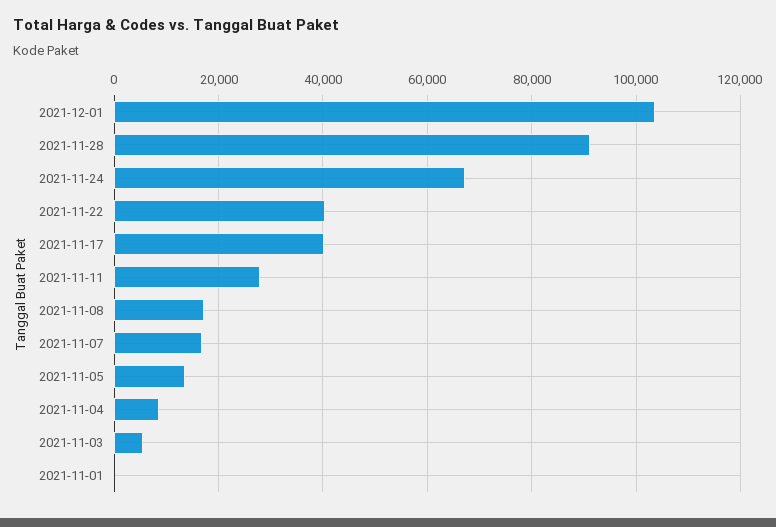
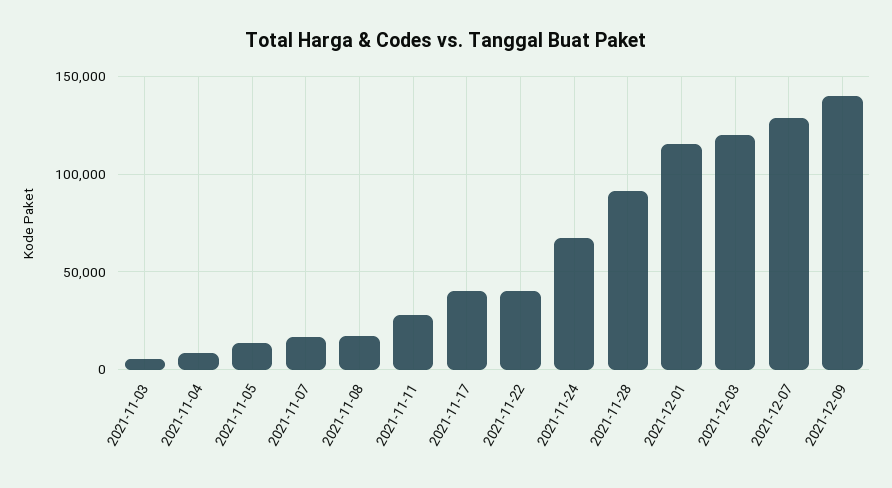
2021-12-01: 104000 -> 115000
2021-11-01: 0 -> none
2021-12-03: none -> 120000
2021-12-07: none -> 130000
2021-12-09: none -> 140000

